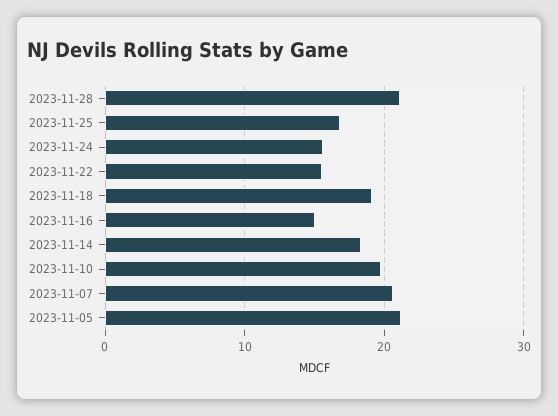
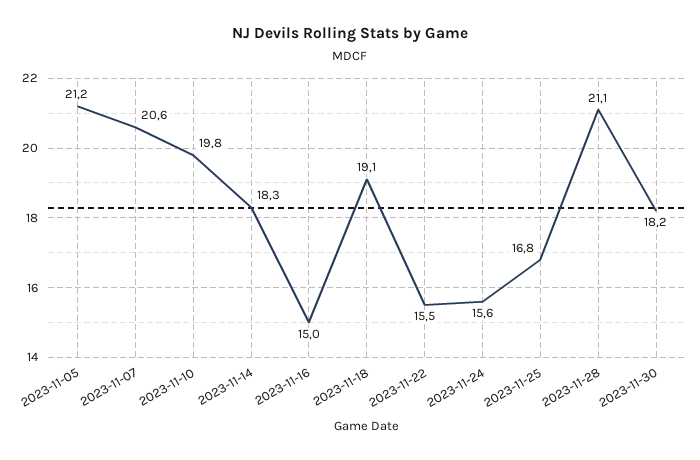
2023-11-30: none -> 18.2

